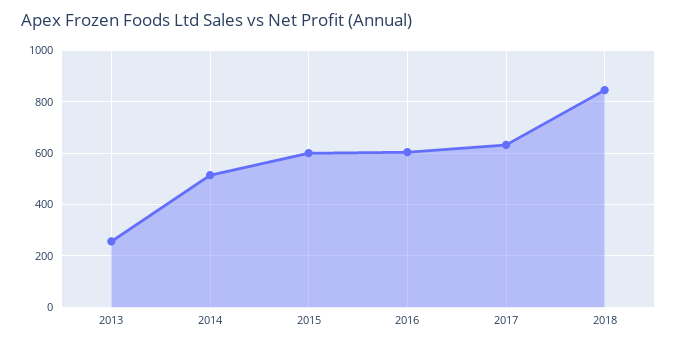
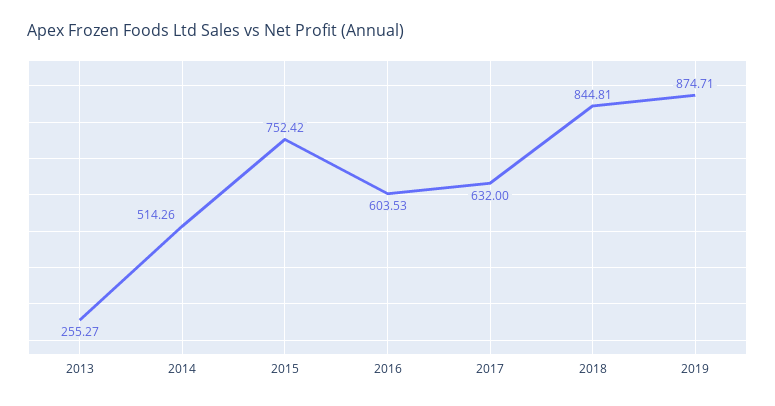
2015: 600 -> 752.42
2019: none -> 874.71

